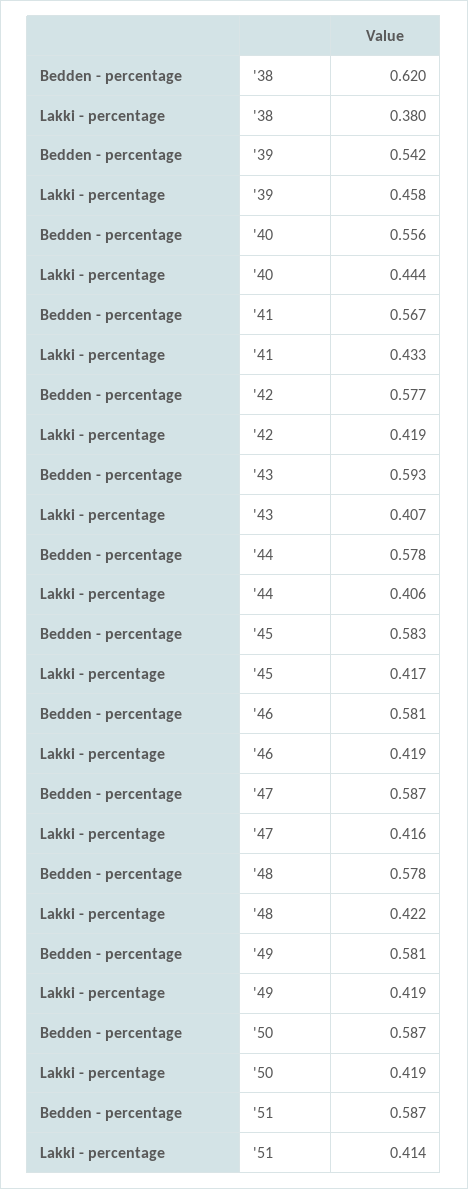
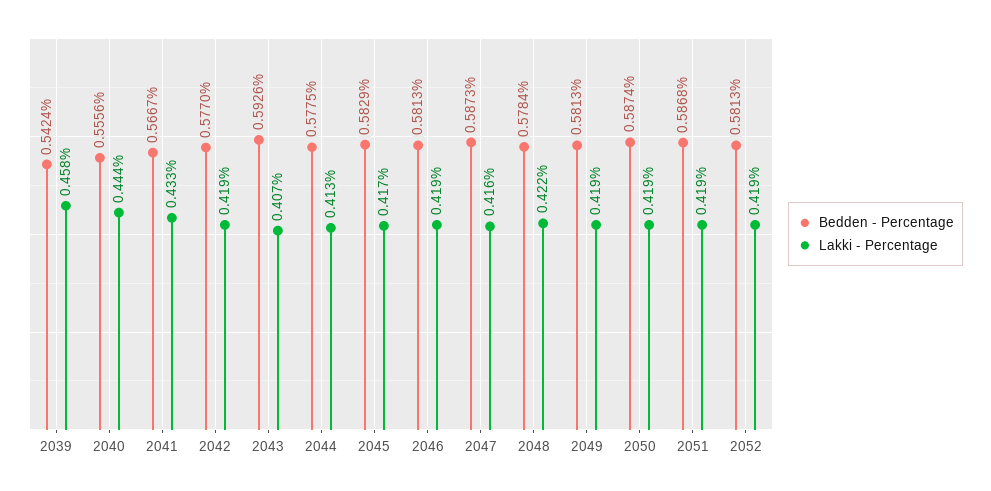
Bedden - percentage, '38: 0.62 -> none
Lakki - percentage, '38: 0.38 -> none
Lakki - percentage, '44: 0.406 -> 0.413
Lakki - percentage, '51: 0.414 -> 0.419
Bedden - percentage, 2052: none -> 0.5813
Lakki - percentage, 2052: none -> 0.419

